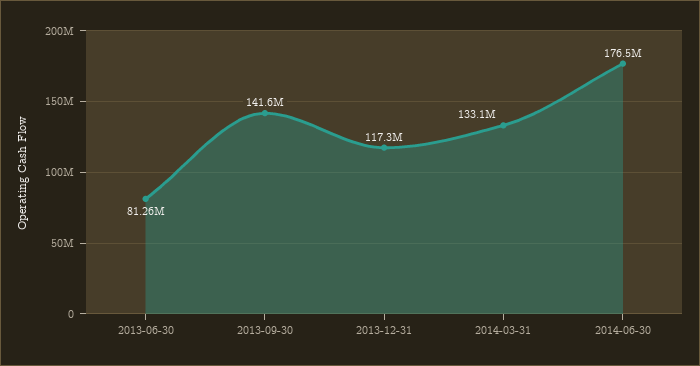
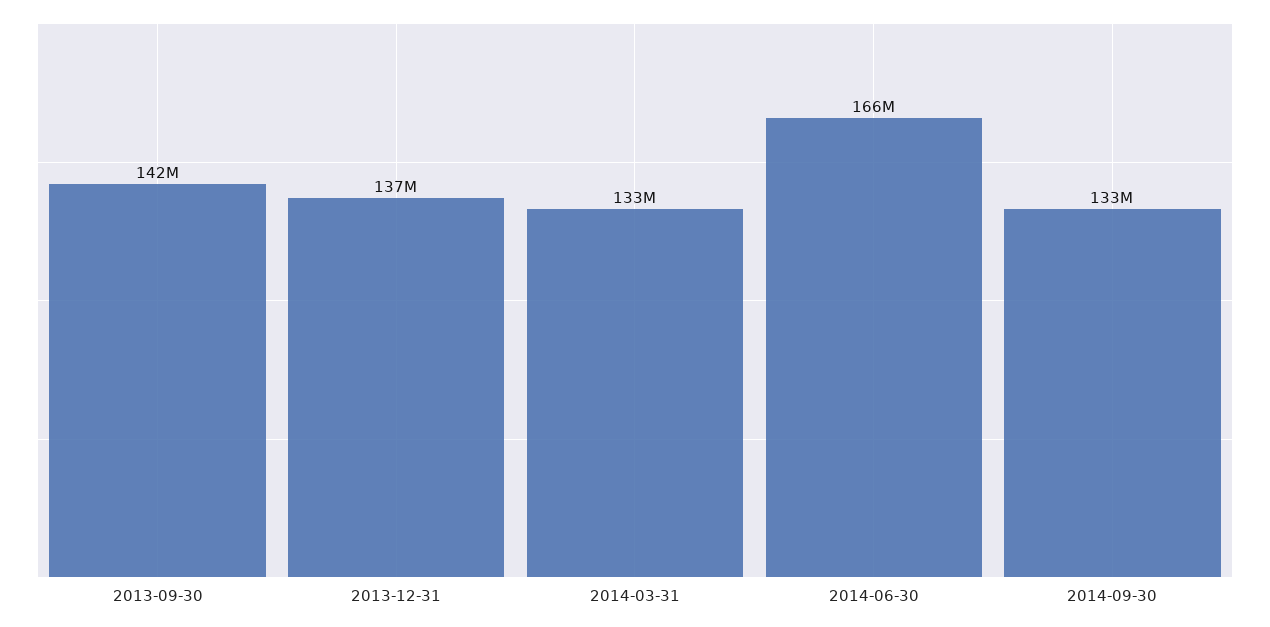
2013-06-30: 81260000 -> none
2013-12-31: 117300000 -> 137000000
2014-06-30: 176500000 -> 166000000
2014-09-30: none -> 133000000

